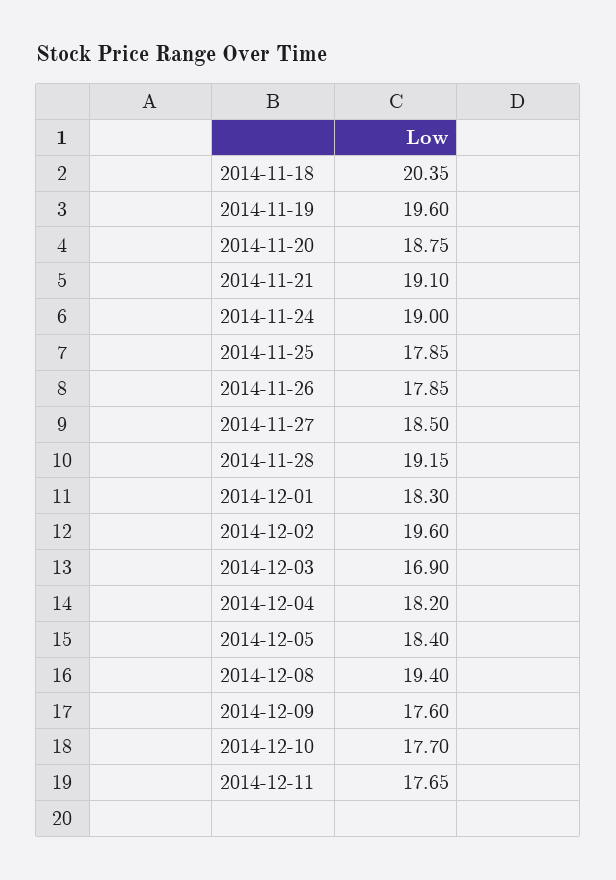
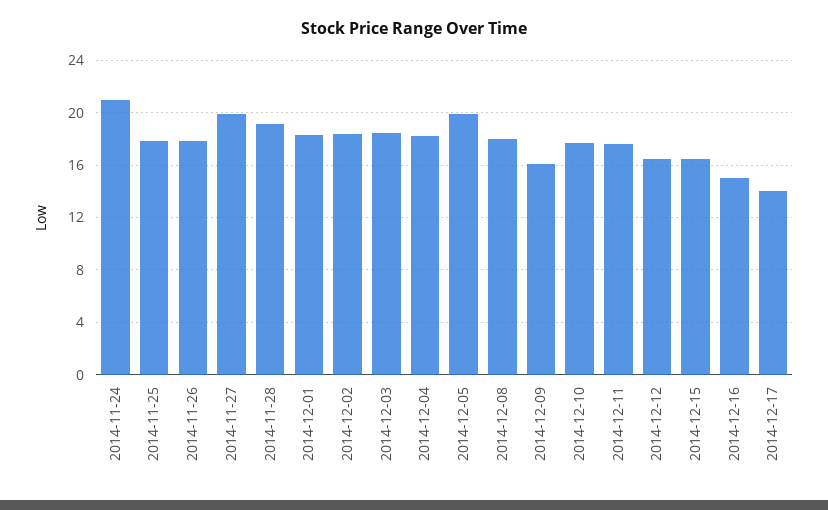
2014-11-18: 20.35 -> none
2014-11-19: 19.6 -> none
2014-11-20: 18.75 -> none
2014-11-21: 19.1 -> none
2014-11-24: 19 -> 21
2014-11-27: 18.5 -> 20
2014-12-02: 19.6 -> 18.5
2014-12-03: 16.9 -> 18.5
2014-12-05: 18.4 -> 20
2014-12-08: 19.4 -> 18
2014-12-09: 17.6 -> 16
2014-12-12: none -> 16.5
2014-12-15: none -> 16.5
2014-12-16: none -> 15
2014-12-17: none -> 14

